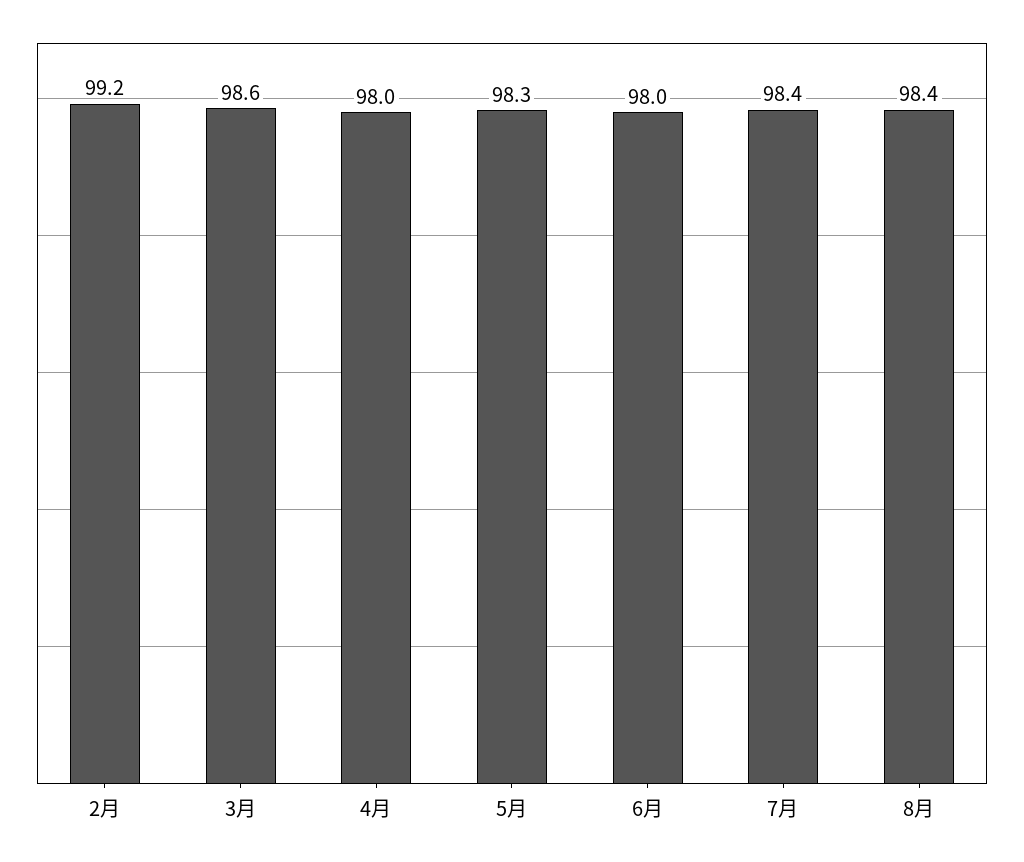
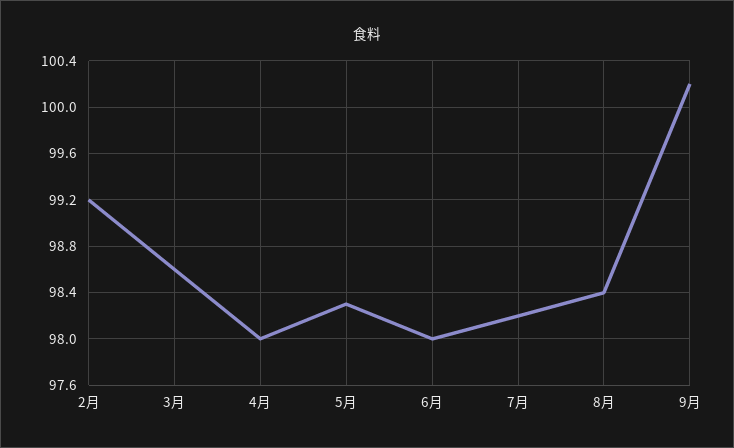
7月: 98.4 -> 98.2
9月: none -> 100.2

